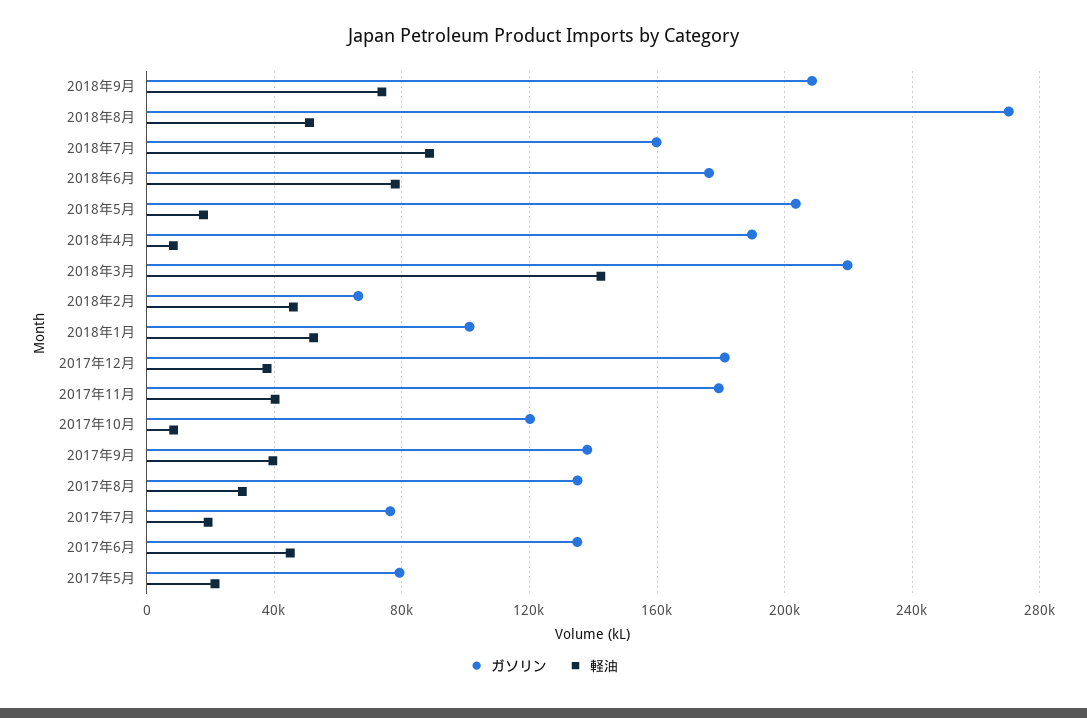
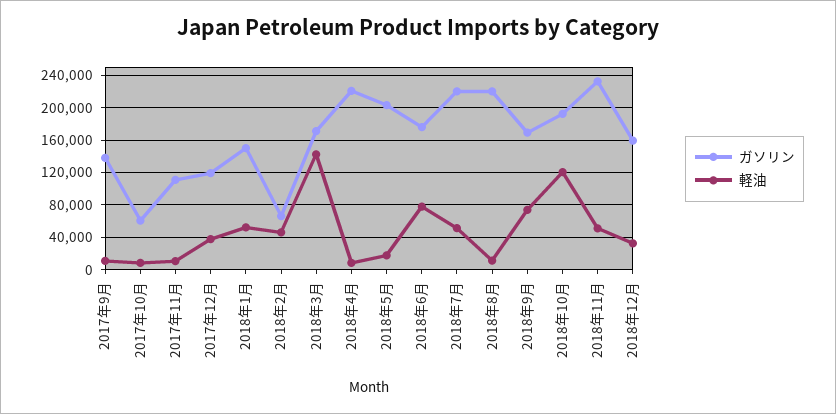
ガソリン, 2018年9月: 210000 -> 170000
ガソリン, 2018年8月: 270000 -> 220000
軽油, 2018年8月: 50000 -> 10000
ガソリン, 2018年7月: 160000 -> 220000
軽油, 2018年7月: 90000 -> 50000
ガソリン, 2018年4月: 190000 -> 220000
ガソリン, 2018年3月: 220000 -> 170000
ガソリン, 2018年1月: 100000 -> 150000
ガソリン, 2017年12月: 180000 -> 120000
ガソリン, 2017年11月: 180000 -> 110000
軽油, 2017年11月: 40000 -> 10000
ガソリン, 2017年10月: 120000 -> 60000
軽油, 2017年9月: 40000 -> 10000
ガソリン, 2017年8月: 135000 -> none
軽油, 2017年8月: 30000 -> none
ガソリン, 2017年7月: 75000 -> none
軽油, 2017年7月: 20000 -> none
ガソリン, 2017年6月: 135000 -> none
軽油, 2017年6月: 45000 -> none
ガソリン, 2017年5月: 80000 -> none
軽油, 2017年5月: 20000 -> none
ガソリン, 2018年10月: none -> 190000
軽油, 2018年10月: none -> 120000
ガソリン, 2018年11月: none -> 230000
軽油, 2018年11月: none -> 50000
ガソリン, 2018年12月: none -> 160000
軽油, 2018年12月: none -> 30000

